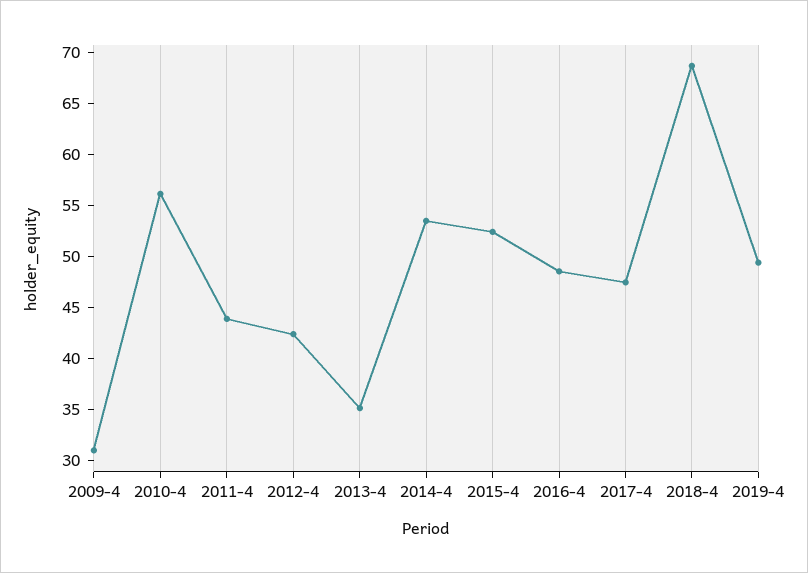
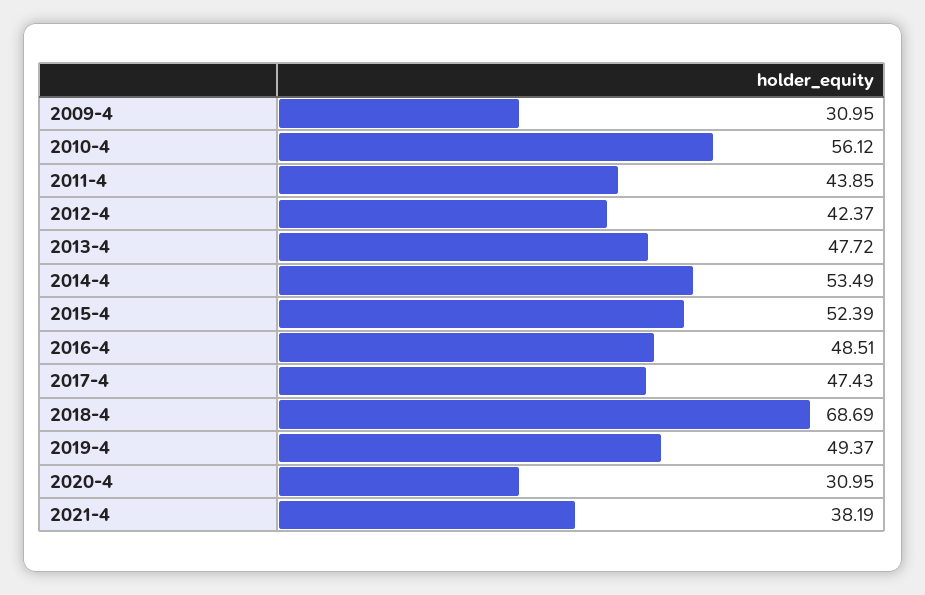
2013-4: 35 -> 47.72
2020-4: none -> 30.95
2021-4: none -> 38.19

